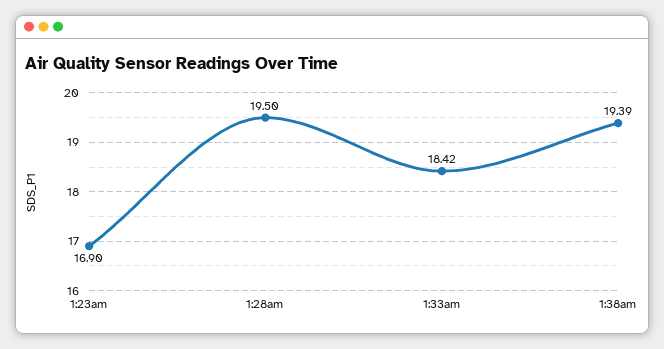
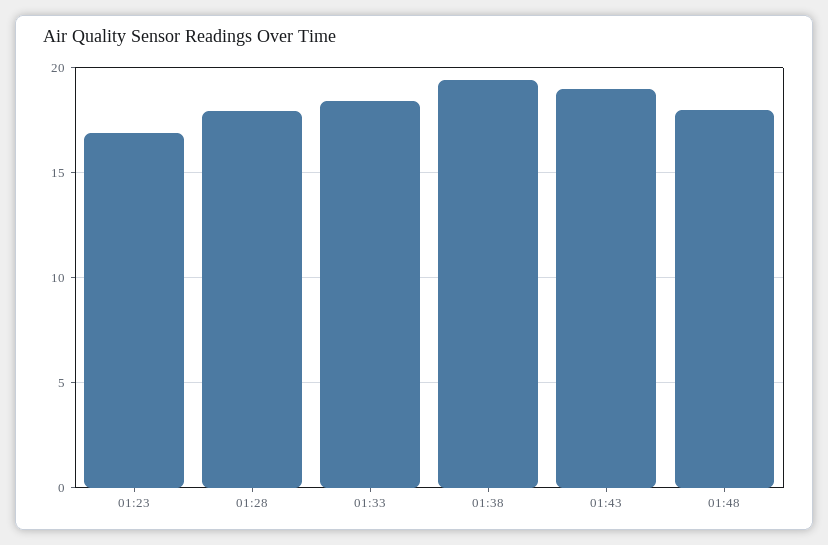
1:28am: 19.5 -> 18
01:43: none -> 19
01:48: none -> 18

